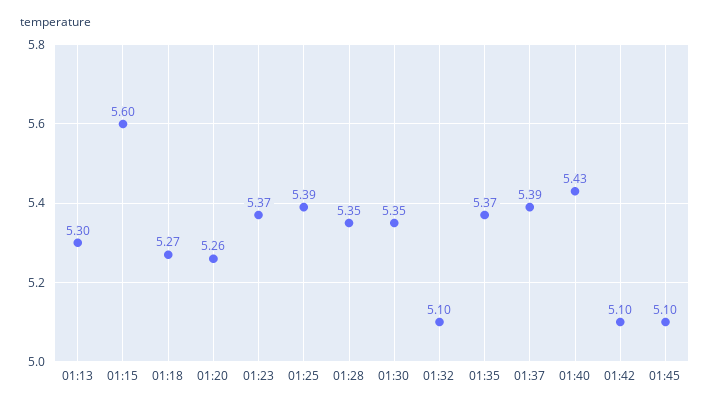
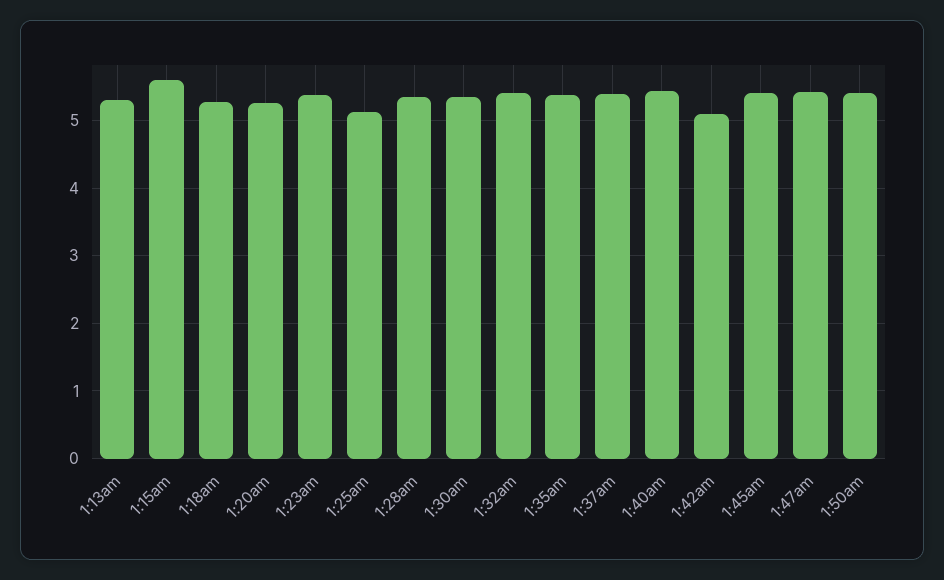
01:25: 5.39 -> 5.1
01:32: 5.1 -> 5.4
01:45: 5.1 -> 5.4
1:47am: none -> 5.4
1:50am: none -> 5.4

